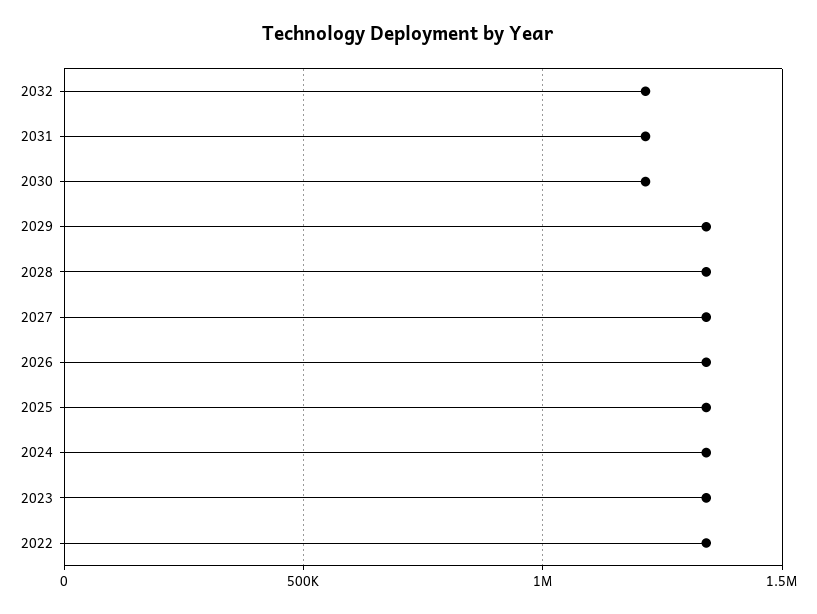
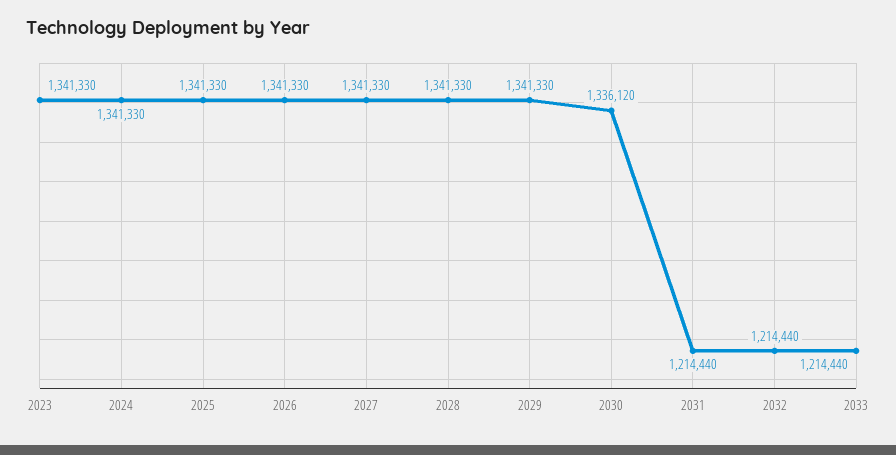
2030: 1200000 -> 1336120
2022: 1350000 -> none
2033: none -> 1214440

